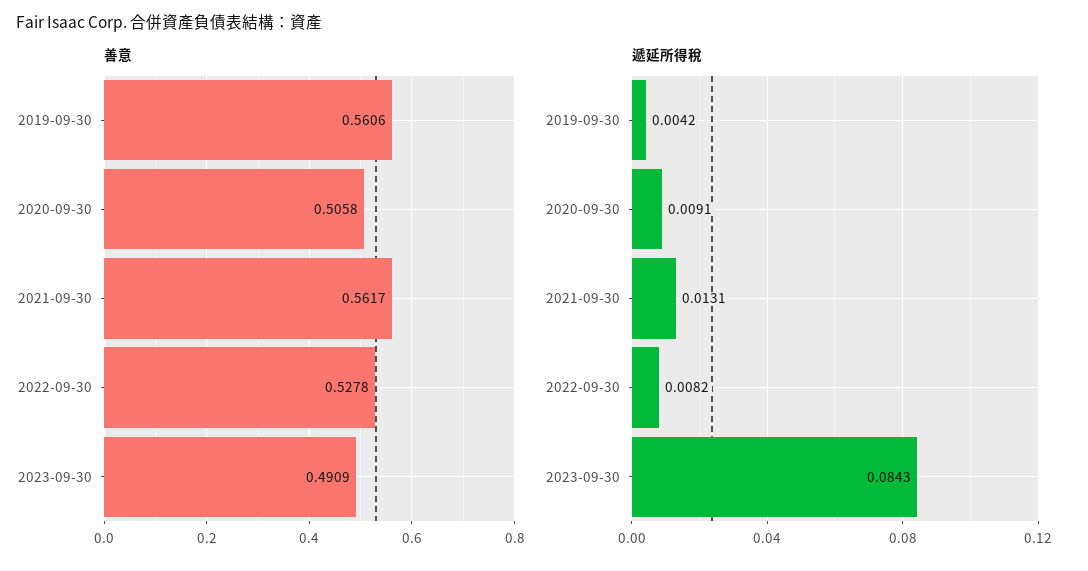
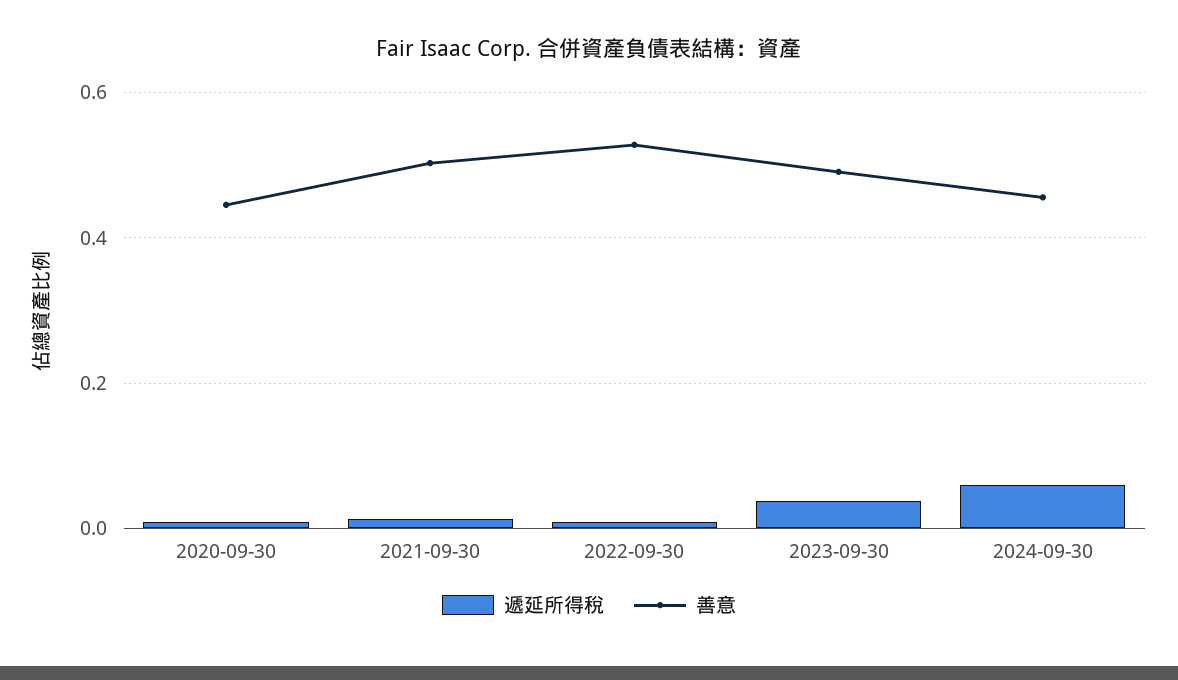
善意, 2019-09-30: 0.5606 -> none
善意, 2020-09-30: 0.5058 -> 0.44
善意, 2021-09-30: 0.5617 -> 0.5
遞延所得稅, 2019-09-30: 0.0042 -> none
遞延所得稅, 2023-09-30: 0.0843 -> 0.04
遞延所得稅, 2024-09-30: none -> 0.06
善意, 2024-09-30: none -> 0.46

